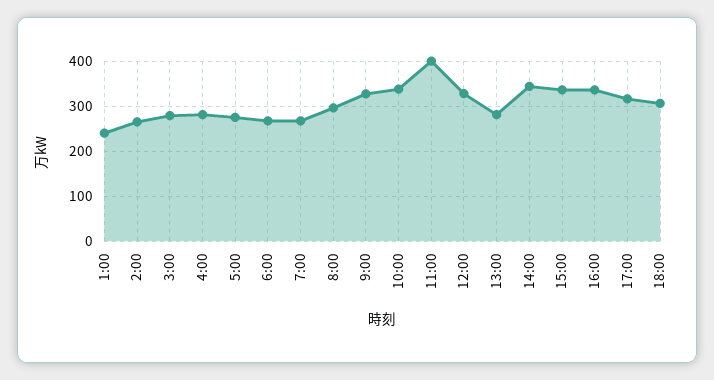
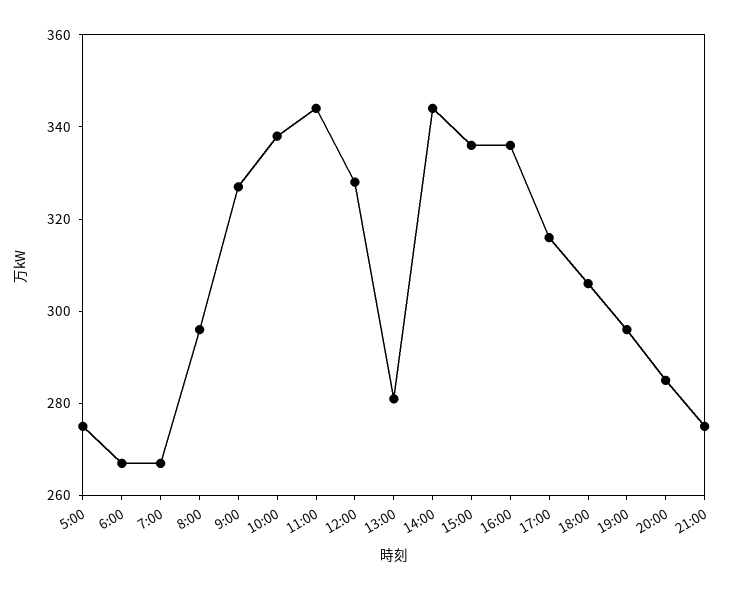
1:00: 240 -> none
2:00: 260 -> none
3:00: 280 -> none
4:00: 280 -> none
11:00: 400 -> 345
19:00: none -> 295
20:00: none -> 285
21:00: none -> 275

